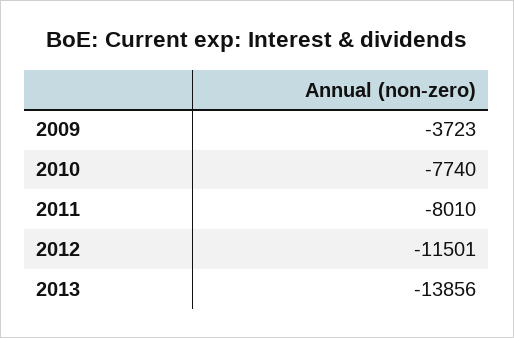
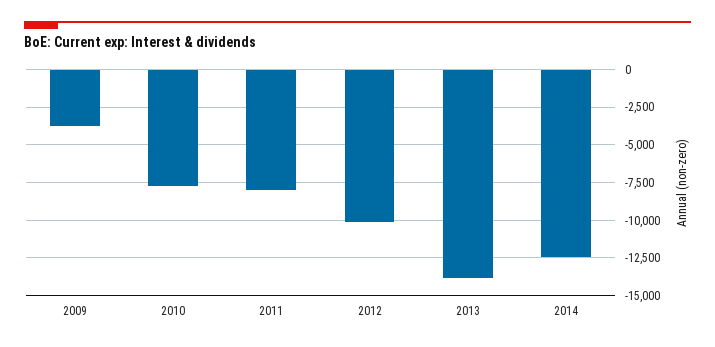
2012: -11501 -> -10000
2014: none -> -12500

